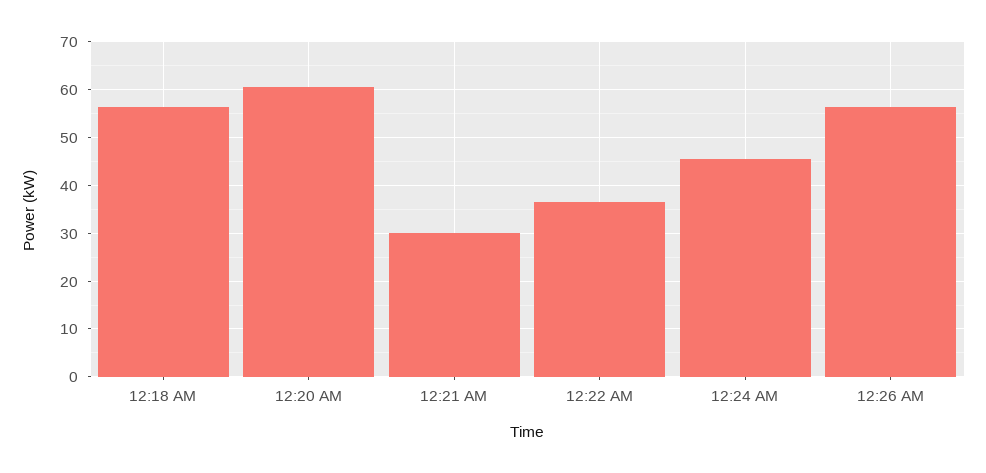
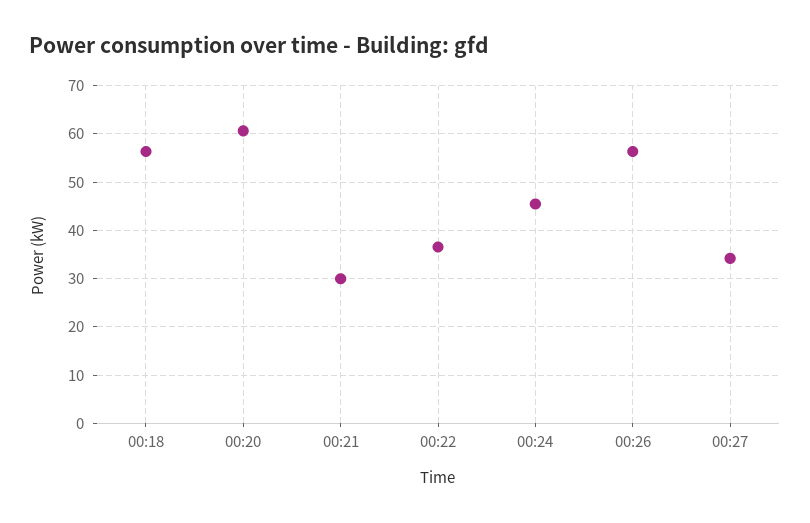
00:27: none -> 34

